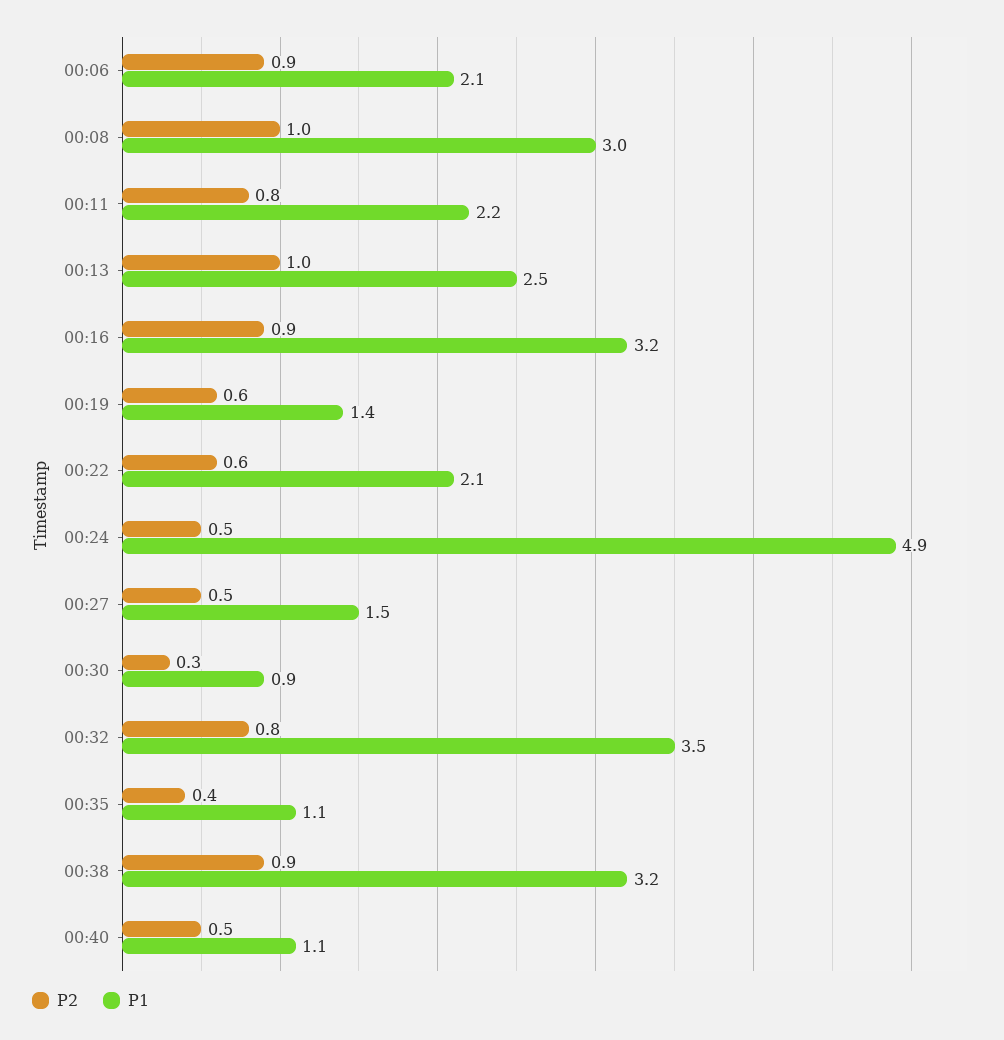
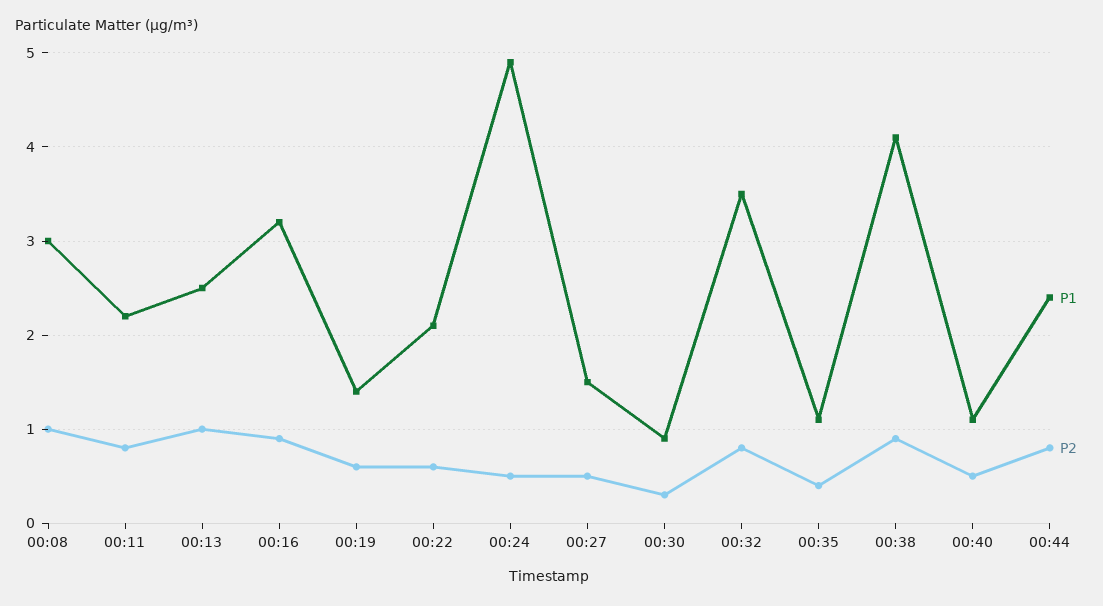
P2, 00:06: 0.9 -> none
P1, 00:06: 2.1 -> none
P1, 00:38: 3.2 -> 4.1
P1, 00:44: none -> 2.4
P2, 00:44: none -> 0.8

